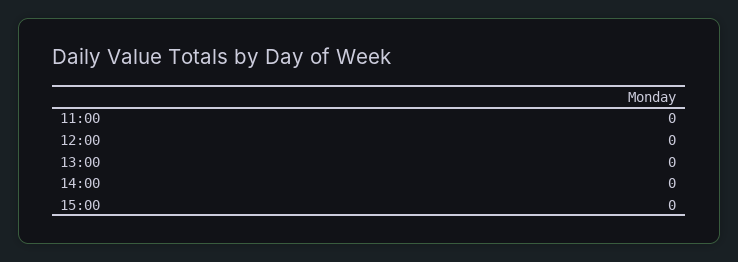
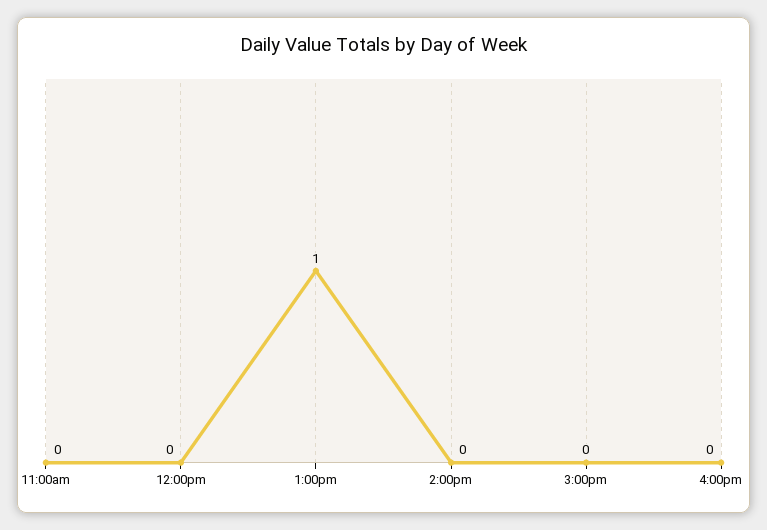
13:00: 0 -> 1
4:00pm: none -> 0

